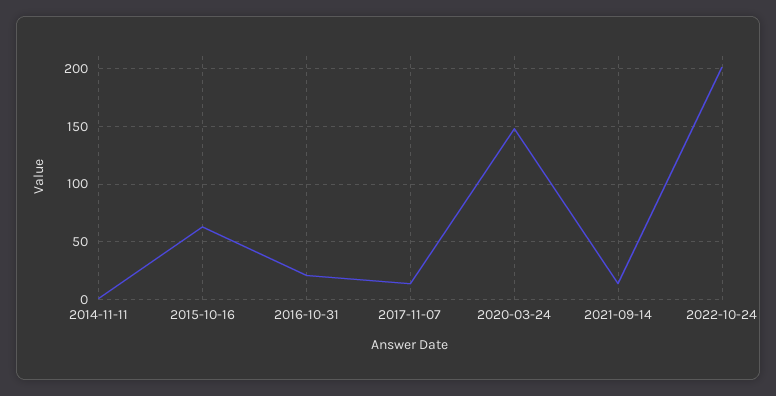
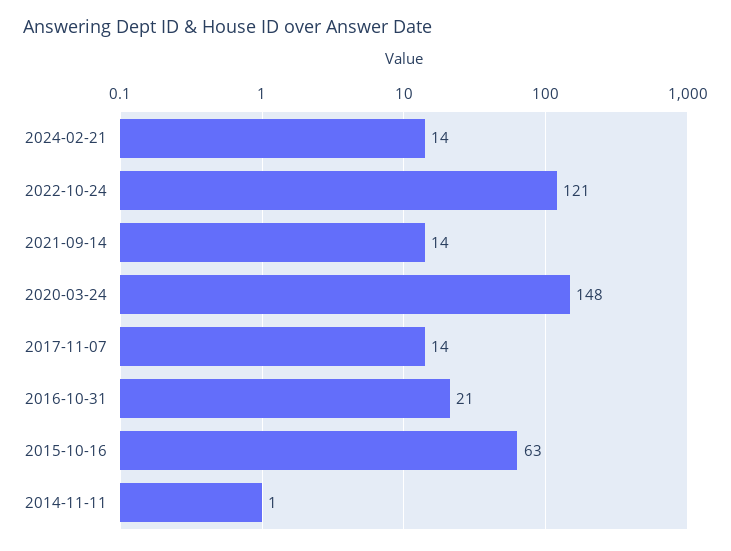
2022-10-24: 200 -> 121
2024-02-21: none -> 14

